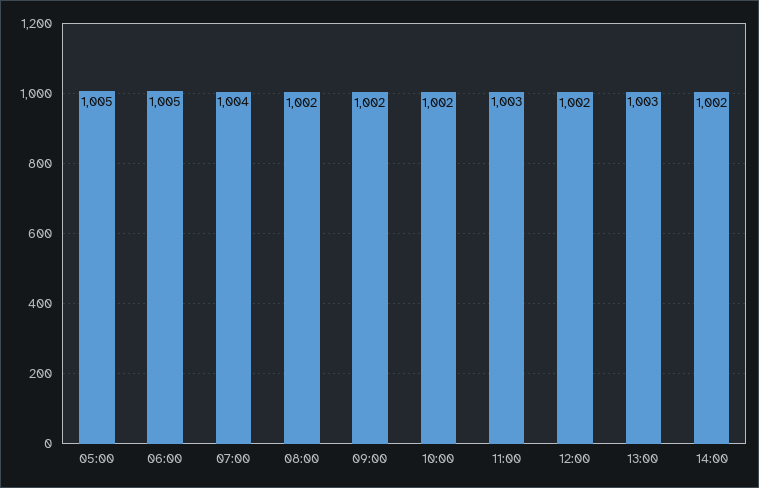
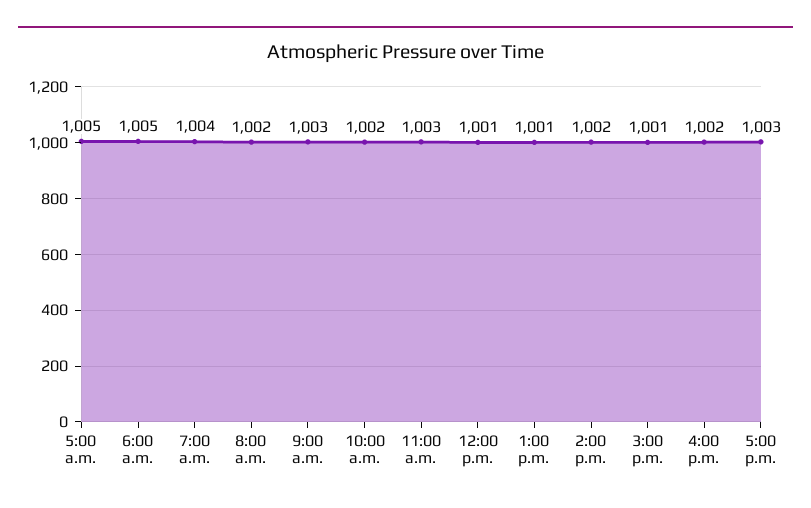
09:00: 1002 -> 1003
12:00: 1002 -> 1001
13:00: 1003 -> 1001
3:00 p.m.: none -> 1001
4:00 p.m.: none -> 1002
5:00 p.m.: none -> 1003

